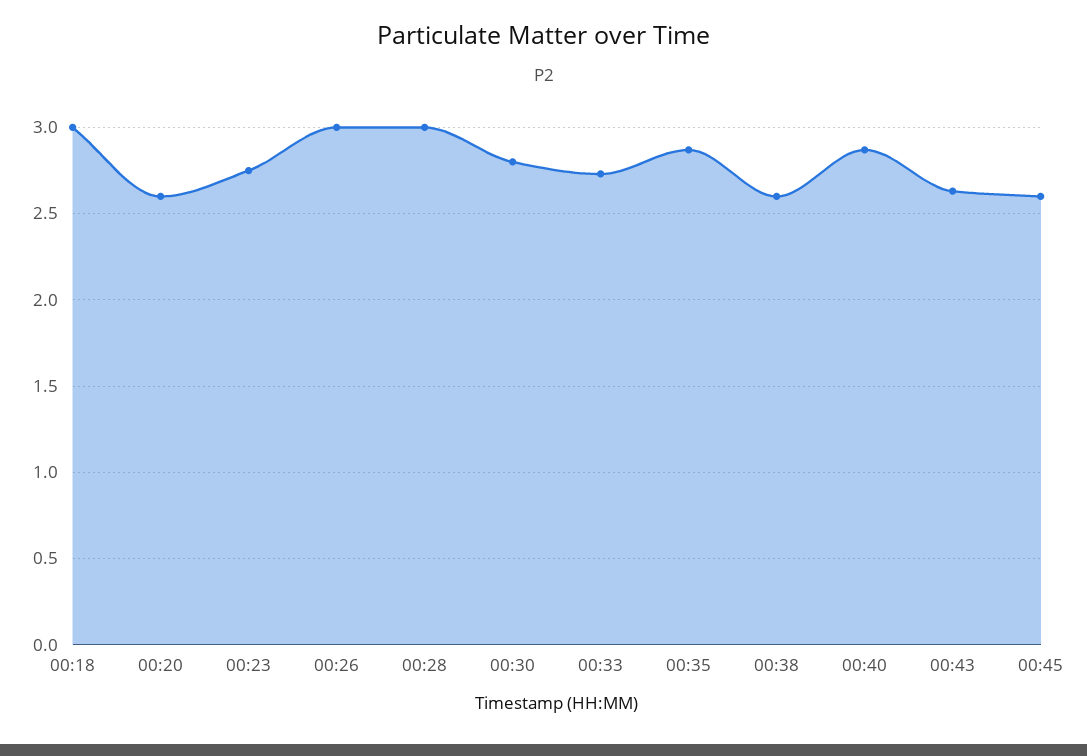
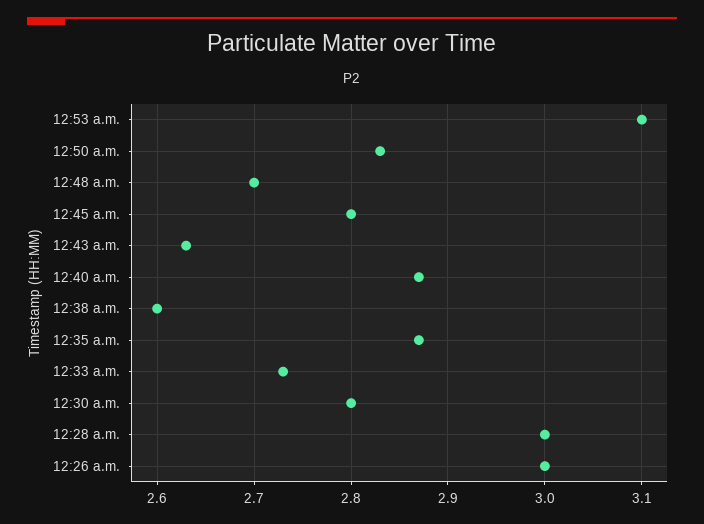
00:18: 3 -> none
00:20: 2.6 -> none
00:23: 2.75 -> none
00:45: 2.6 -> 2.8
12:53 a.m.: none -> 3.1
12:50 a.m.: none -> 2.83
12:48 a.m.: none -> 2.7

